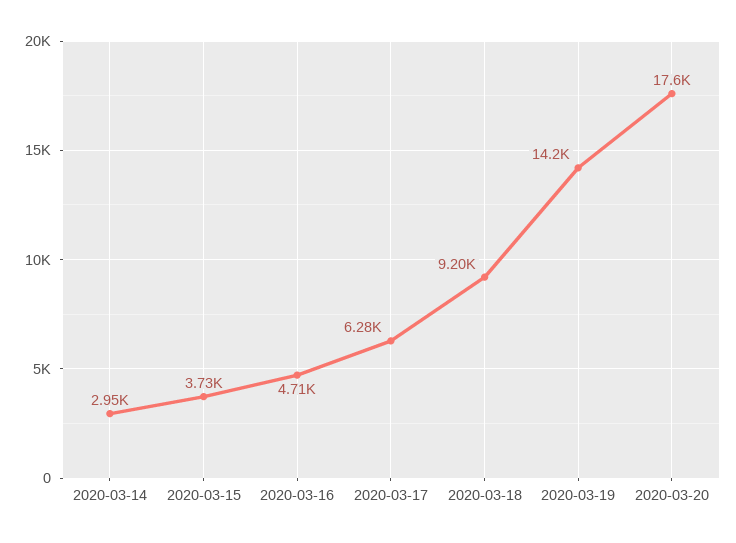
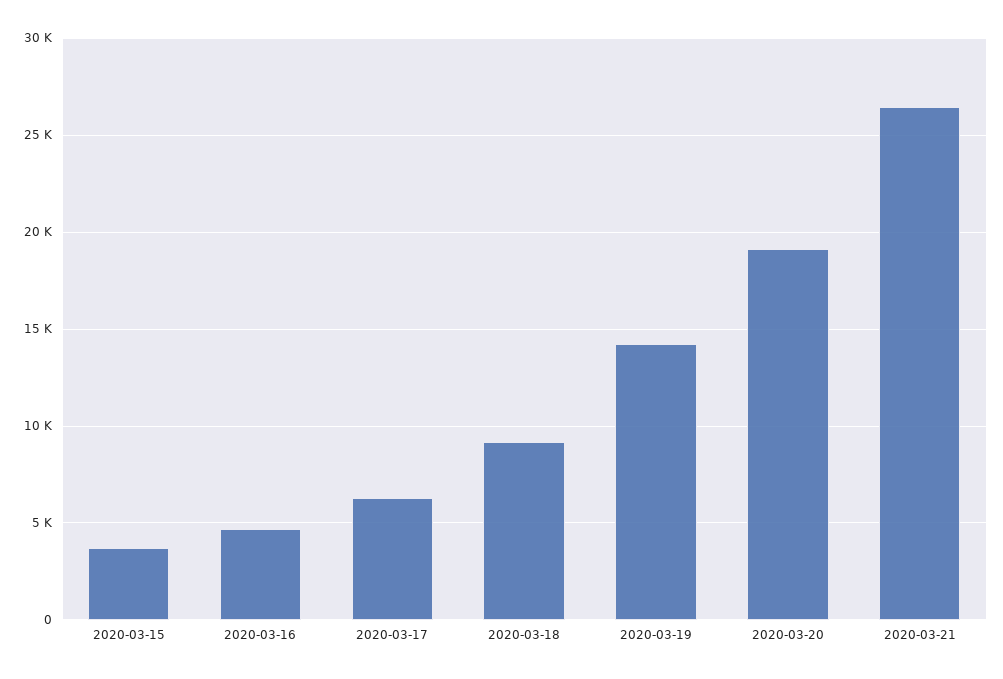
2020-03-14: 2950 -> none
2020-03-20: 17600 -> 19000
2020-03-21: none -> 26500

